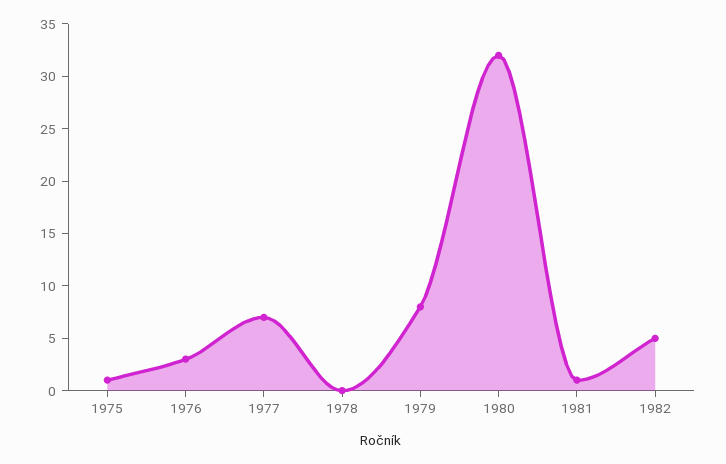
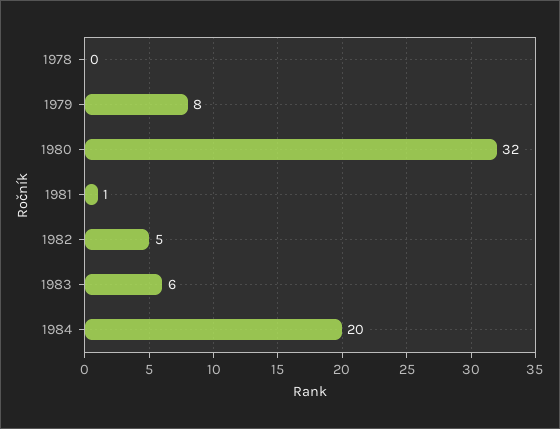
1975: 1 -> none
1976: 3 -> none
1977: 7 -> none
1983: none -> 6
1984: none -> 20

